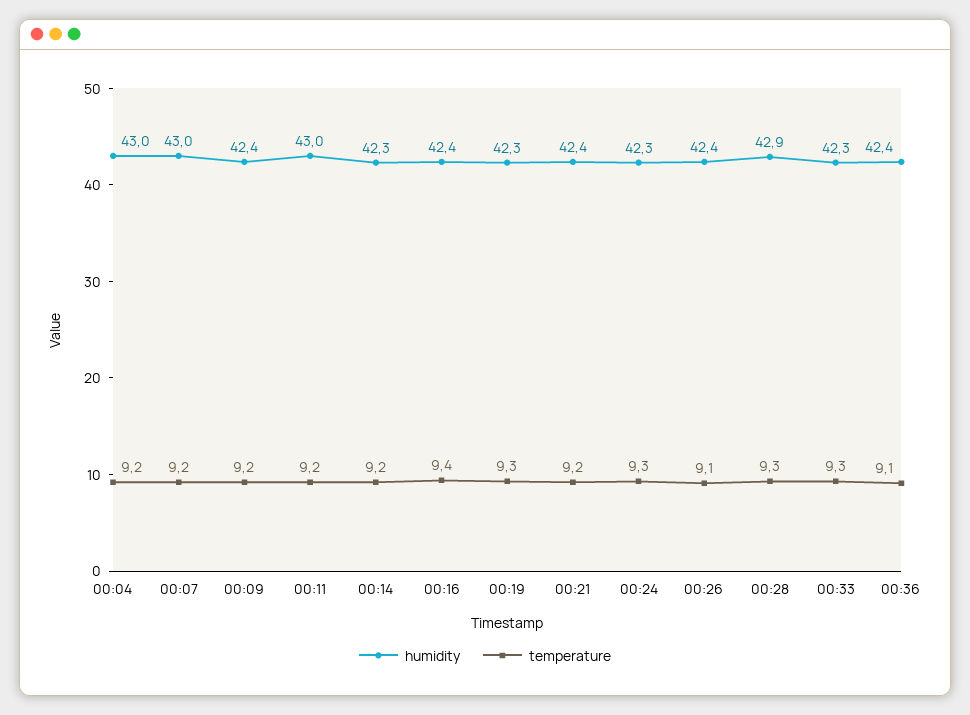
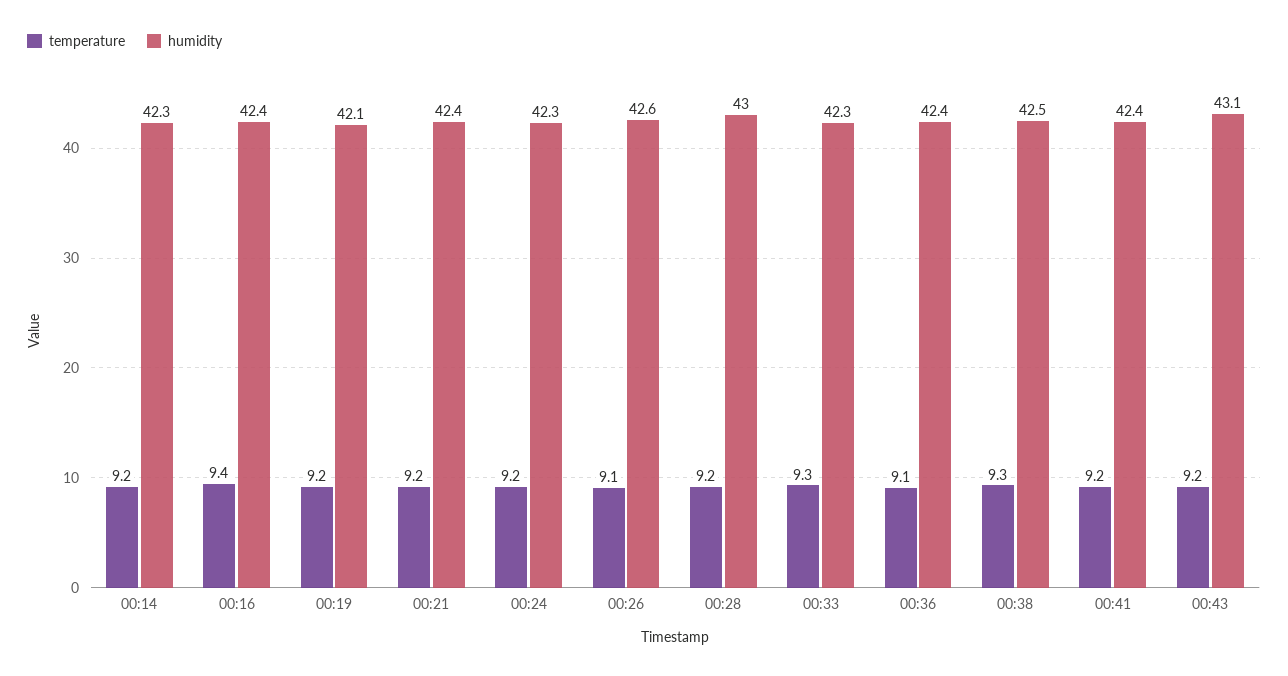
humidity, 00:04: 43 -> none
temperature, 00:04: 9.2 -> none
humidity, 00:07: 43 -> none
temperature, 00:07: 9.2 -> none
humidity, 00:09: 42.4 -> none
temperature, 00:09: 9.2 -> none
humidity, 00:11: 43 -> none
temperature, 00:11: 9.2 -> none
humidity, 00:19: 42.3 -> 42.1
temperature, 00:19: 9.3 -> 9.2
temperature, 00:24: 9.3 -> 9.2
humidity, 00:26: 42.4 -> 42.6
humidity, 00:28: 42.9 -> 43
temperature, 00:28: 9.3 -> 9.2
temperature, 00:38: none -> 9.3
humidity, 00:38: none -> 42.5
temperature, 00:41: none -> 9.2
humidity, 00:41: none -> 42.4
temperature, 00:43: none -> 9.2
humidity, 00:43: none -> 43.1

